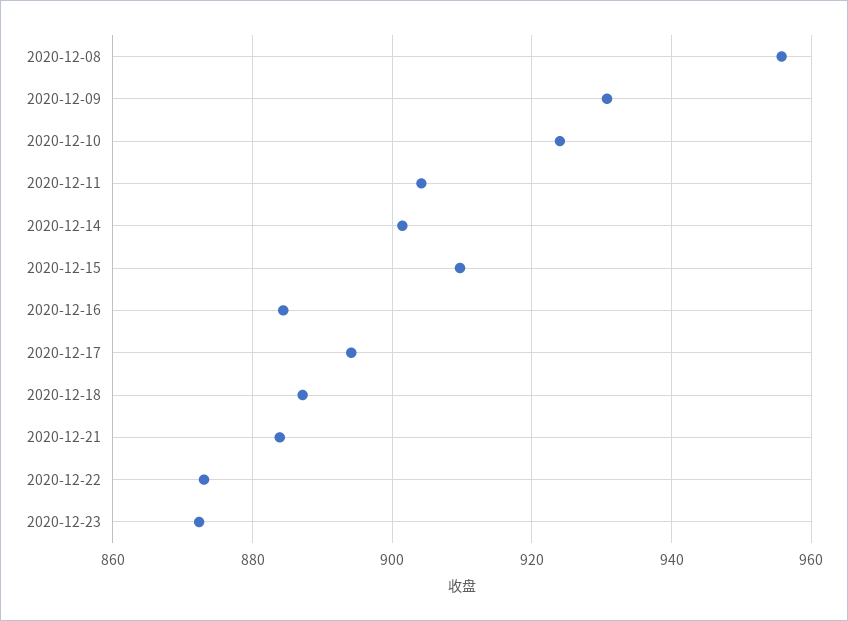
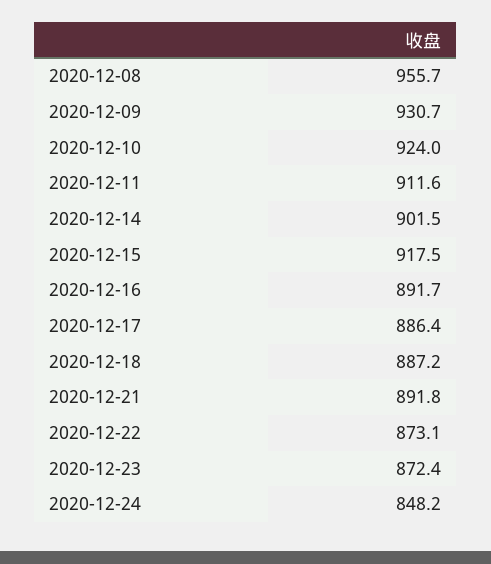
2020-12-11: 904 -> 911.6
2020-12-15: 910 -> 917.5
2020-12-16: 884 -> 891.7
2020-12-17: 894 -> 886.4
2020-12-21: 884 -> 891.8
2020-12-24: none -> 848.2

